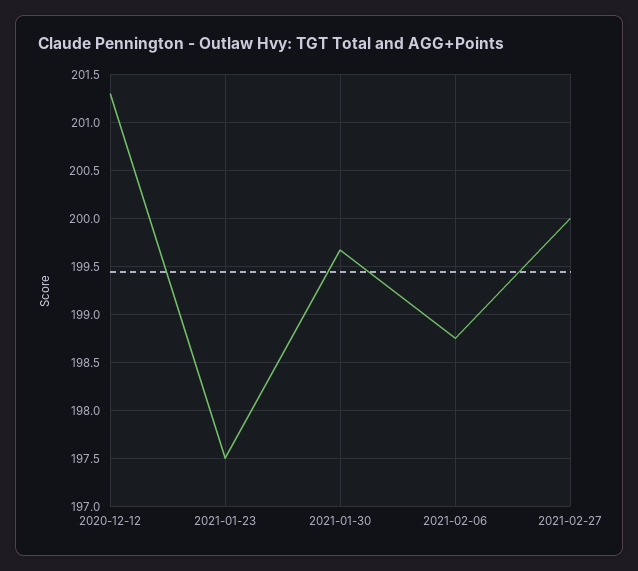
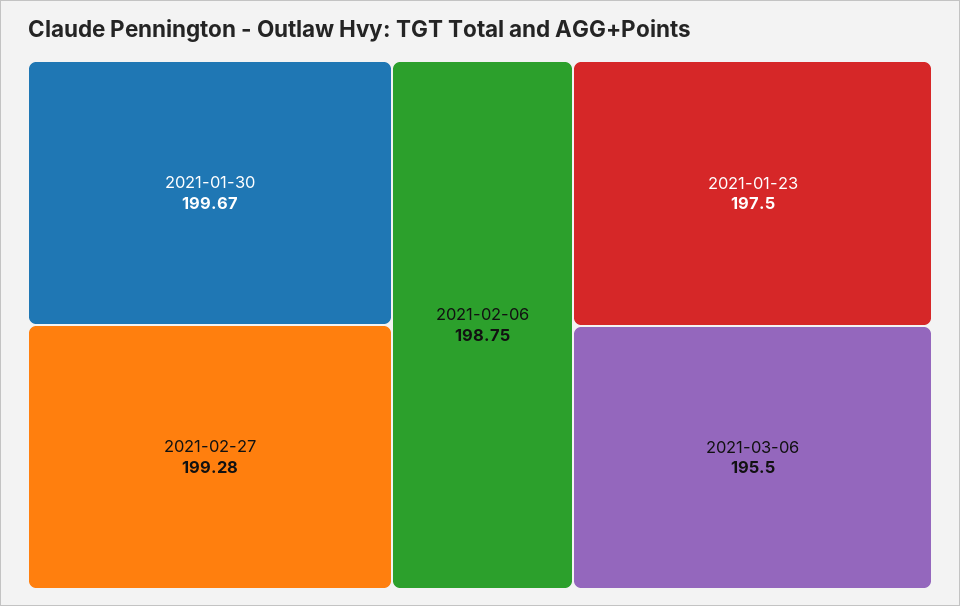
2020-12-12: 201.3 -> none
2021-02-27: 200 -> 199.28
2021-03-06: none -> 195.5

